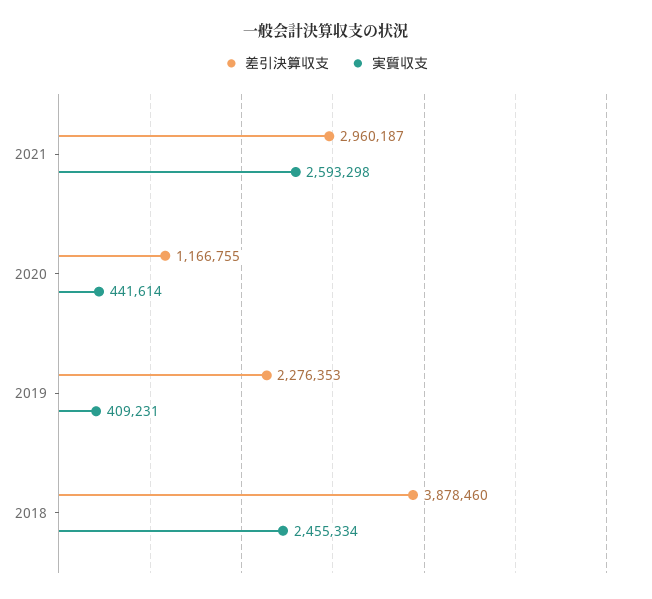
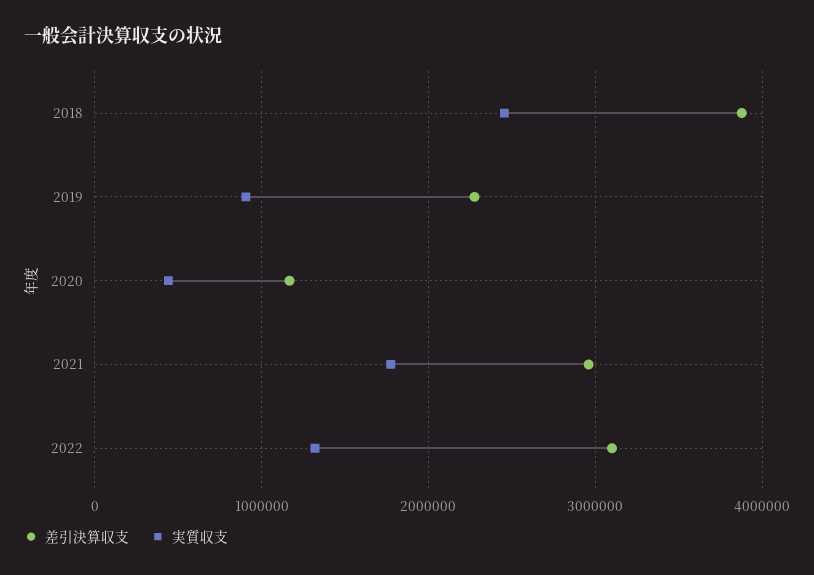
実質収支, 2021: 2593298 -> 1800000
実質収支, 2019: 409231 -> 900000
差引決算収支, 2022: none -> 3100000
実質収支, 2022: none -> 1300000

